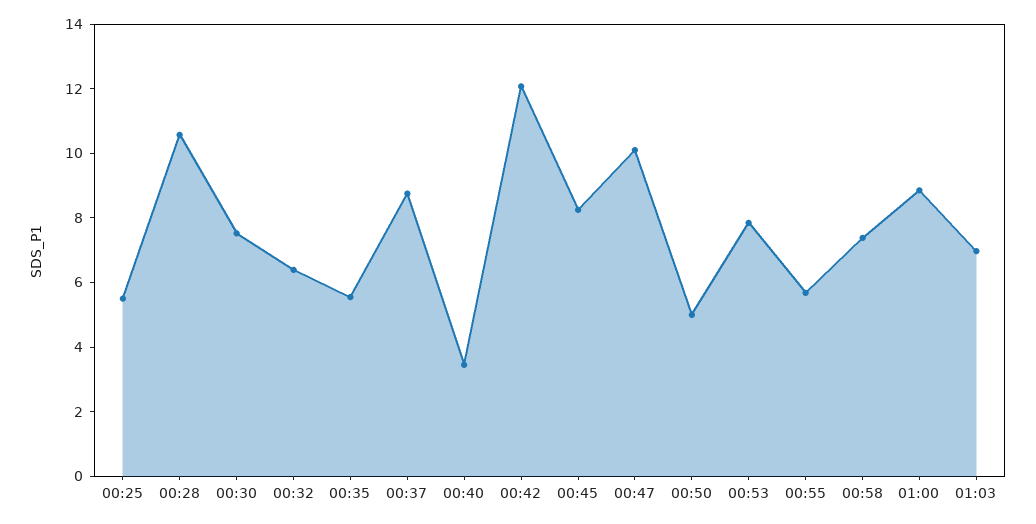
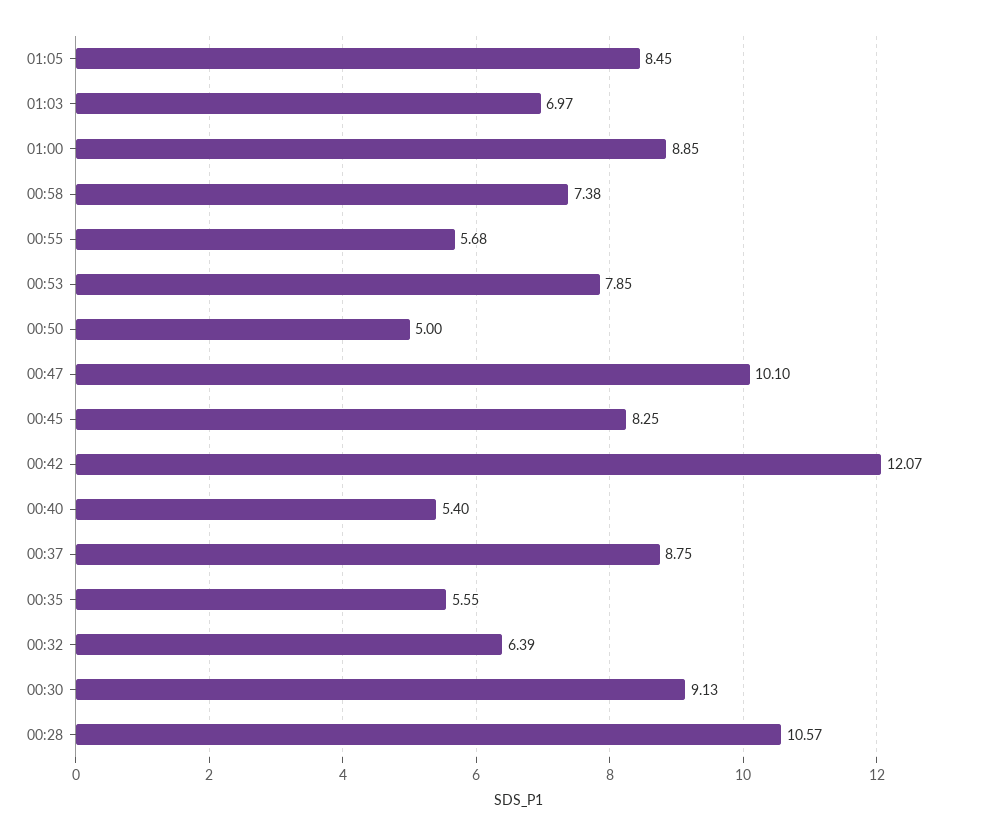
00:25: 5.5 -> none
00:30: 7.5 -> 9.13
00:40: 3.5 -> 5.4
01:05: none -> 8.45

